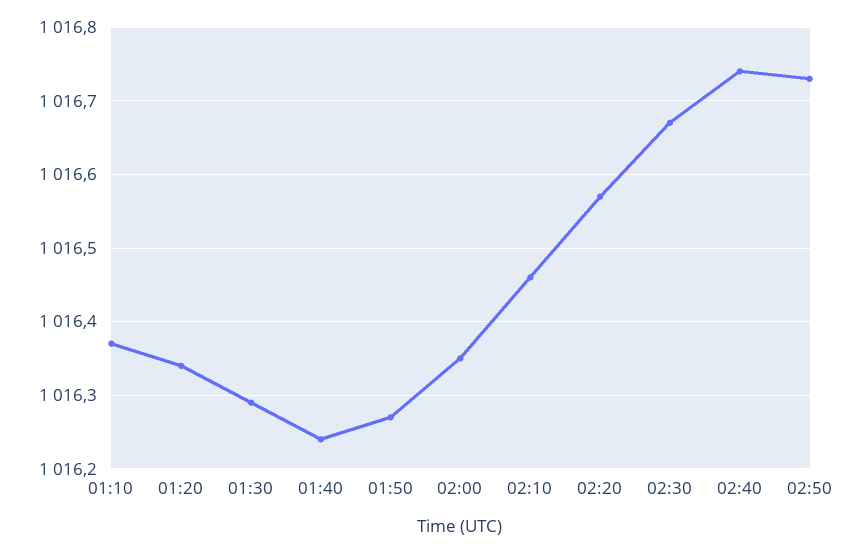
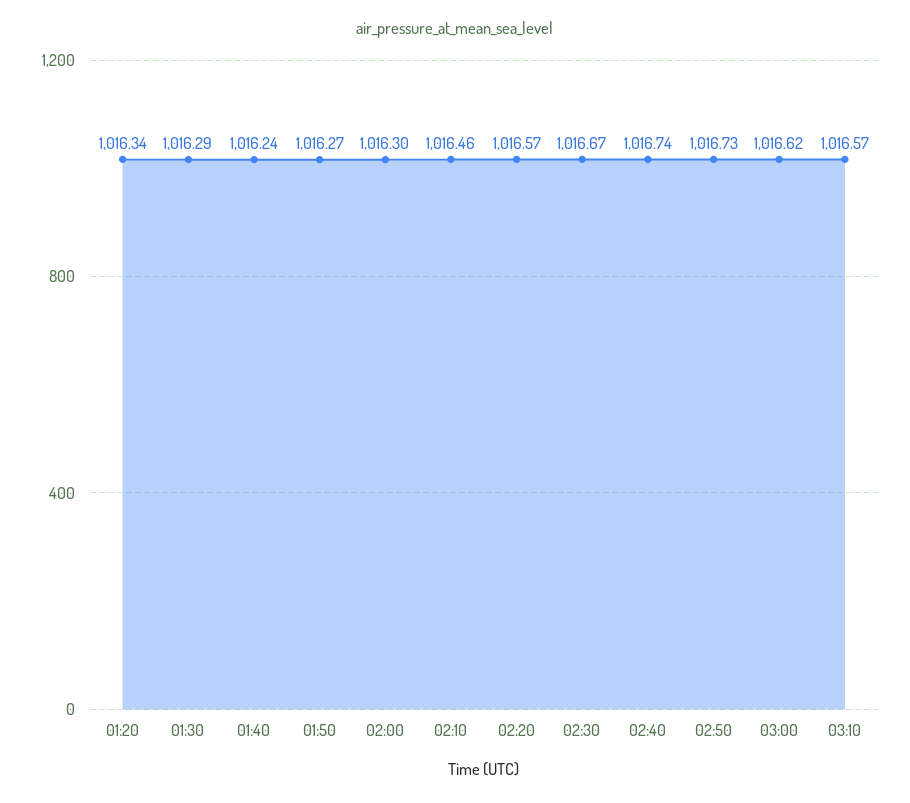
01:10: 1016.37 -> none
02:00: 1016.35 -> 1016.3
03:00: none -> 1016.62
03:10: none -> 1016.57

